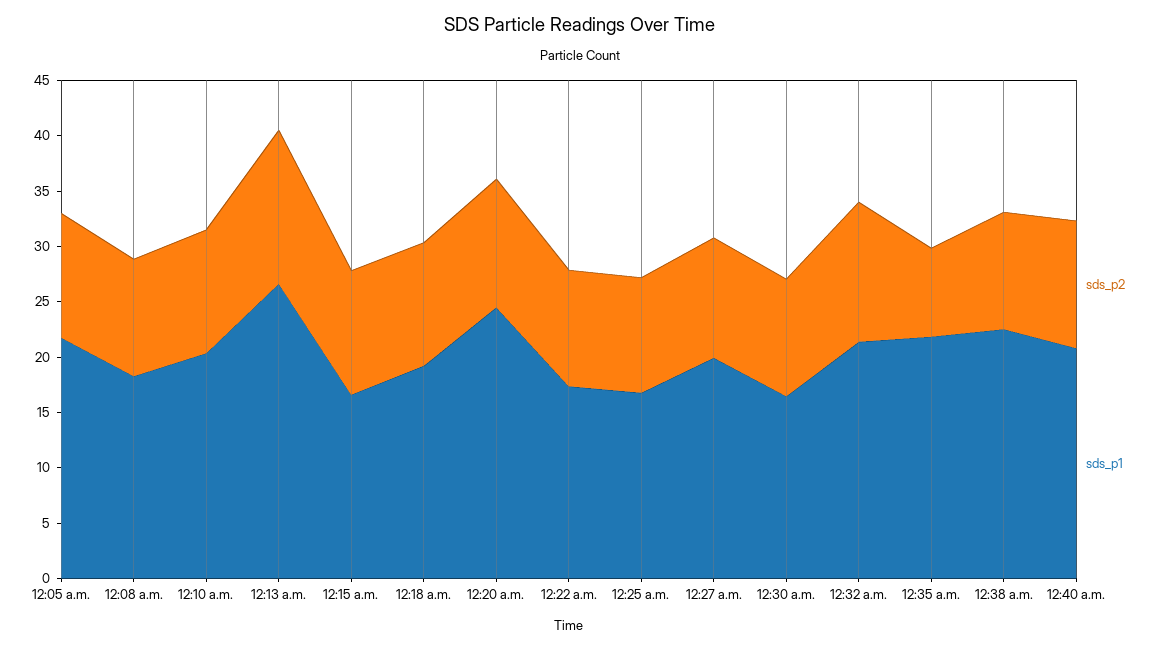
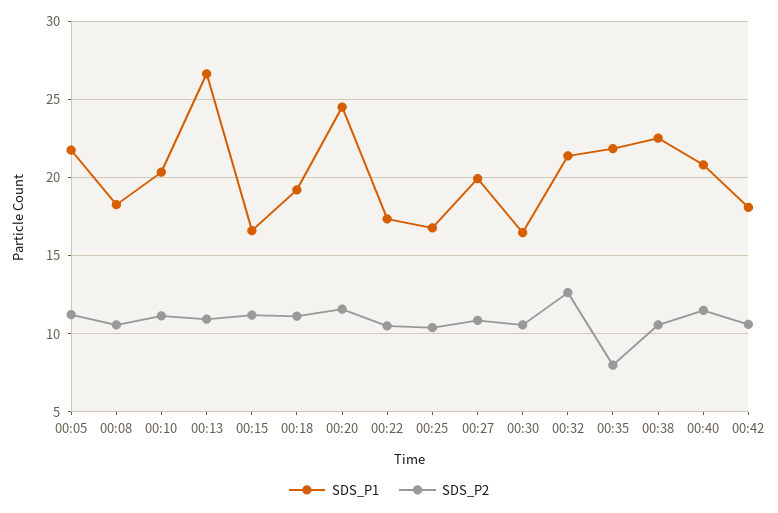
sds_p2, 12:13 a.m.: 14 -> 11
sds_p1, 00:42: none -> 18
sds_p2, 00:42: none -> 10.5

